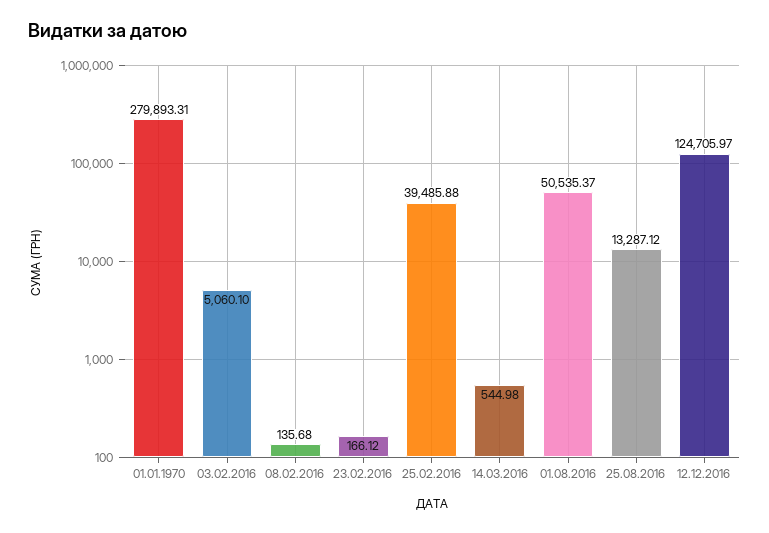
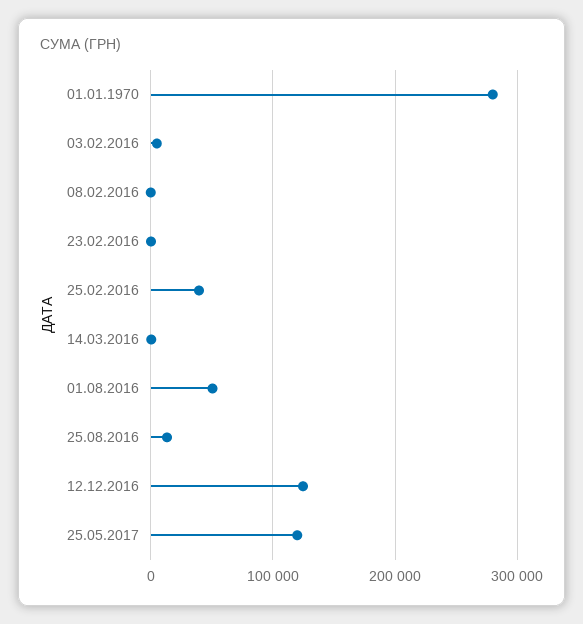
25.05.2017: none -> 120000

